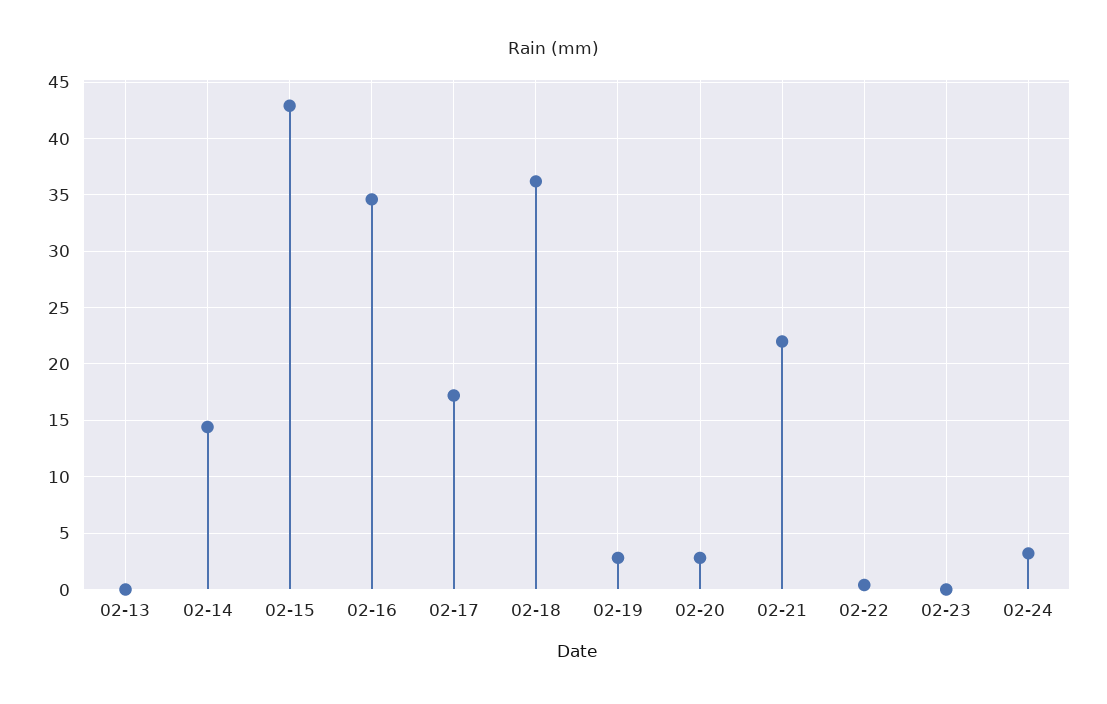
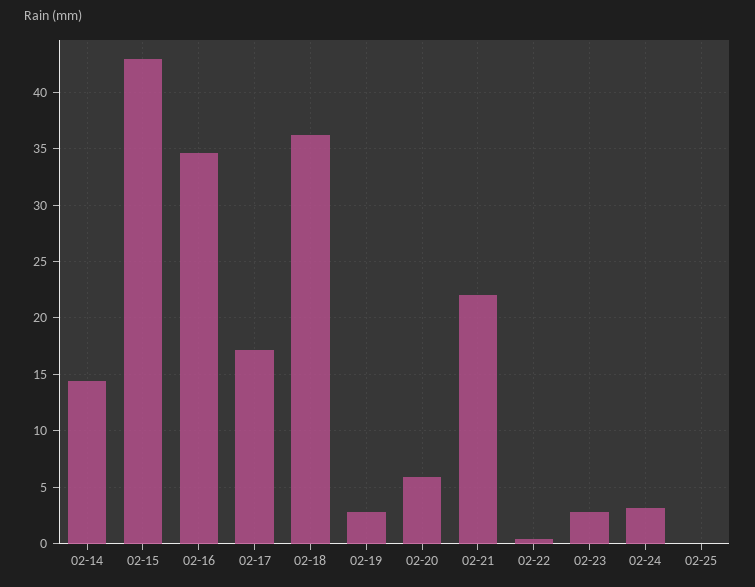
02-13: 0 -> none
02-20: 3 -> 6
02-23: 0 -> 3
02-25: none -> 0

